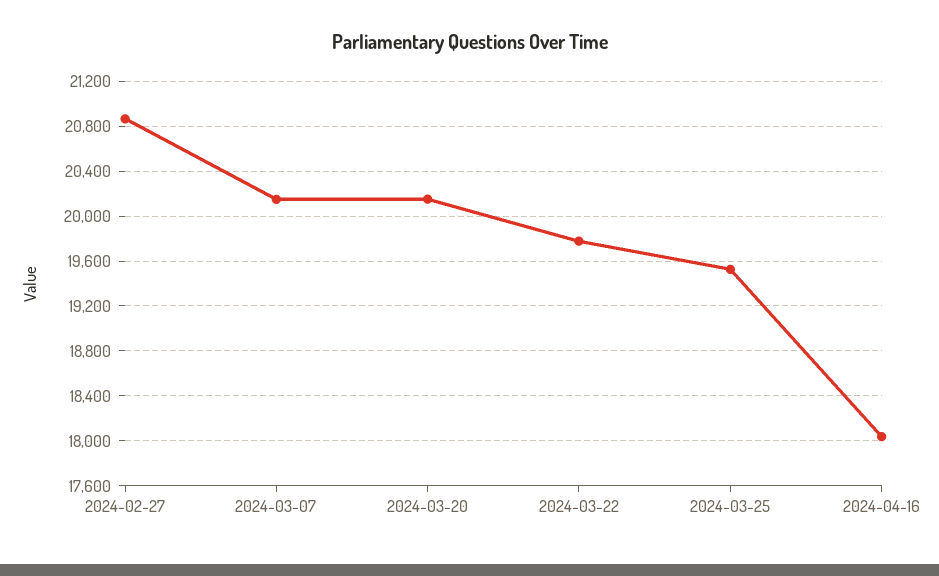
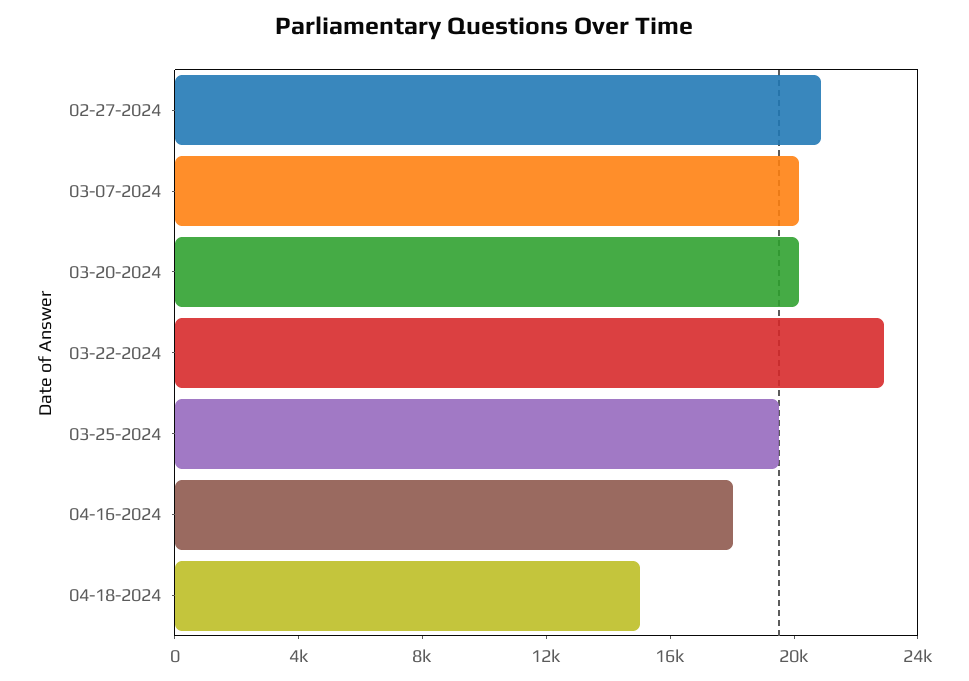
2024-03-22: 19800 -> 23000
04-18-2024: none -> 15000

